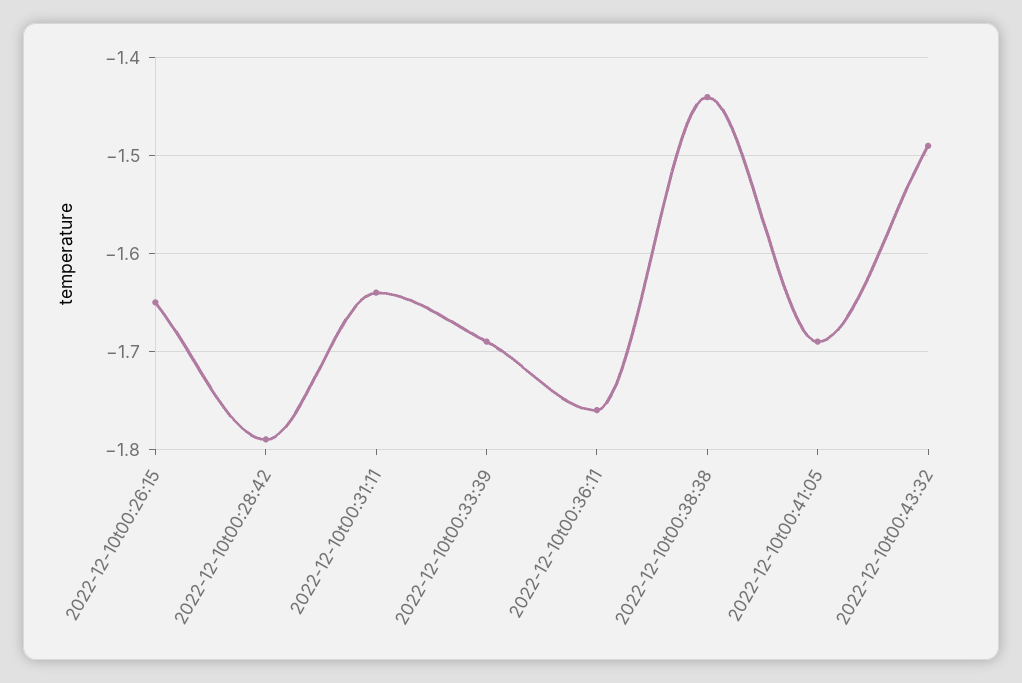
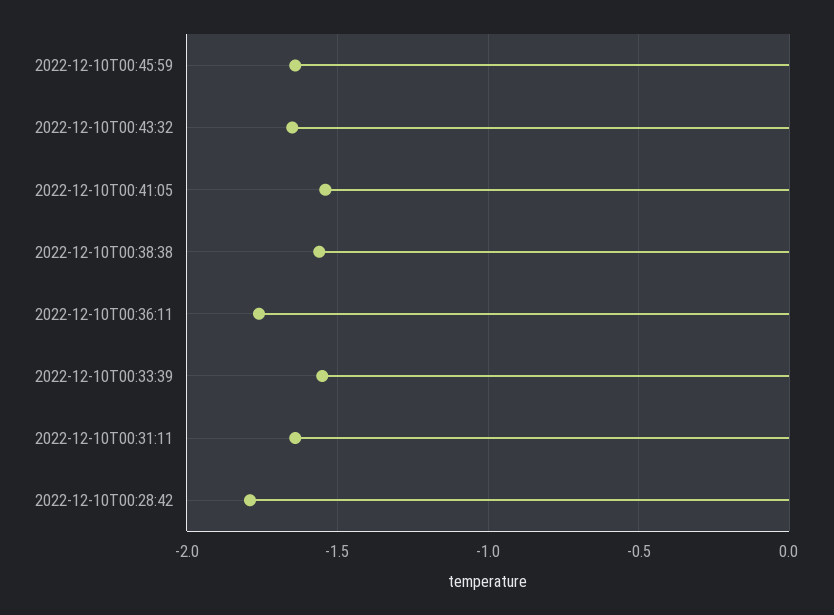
2022-12-10t00:26:15: -1.65 -> none
2022-12-10t00:33:39: -1.69 -> -1.55
2022-12-10t00:38:38: -1.44 -> -1.55
2022-12-10t00:41:05: -1.69 -> -1.55
2022-12-10t00:43:32: -1.49 -> -1.65
2022-12-10T00:45:59: none -> -1.65

